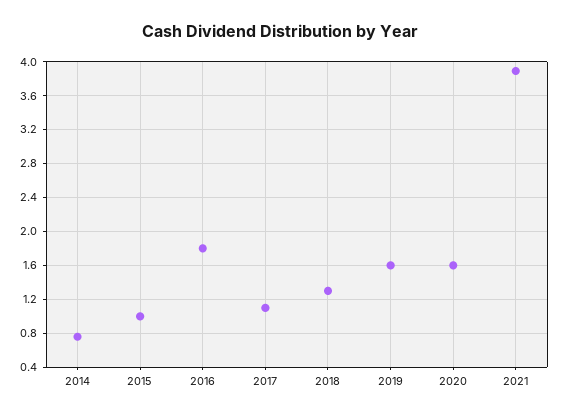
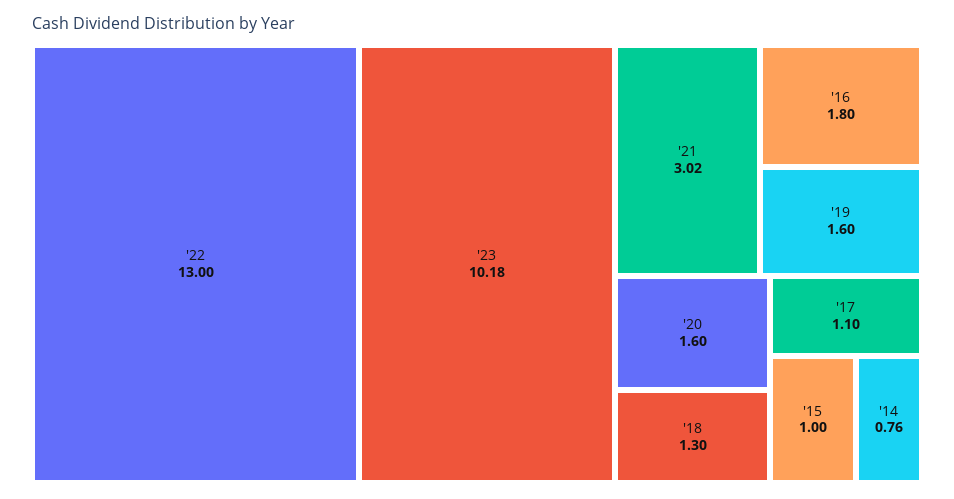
2021: 3.9 -> 3.02
'22: none -> 13
'23: none -> 10.18

